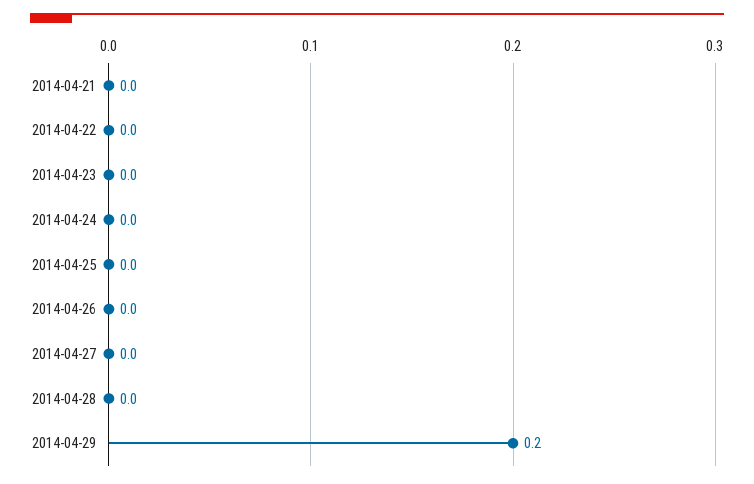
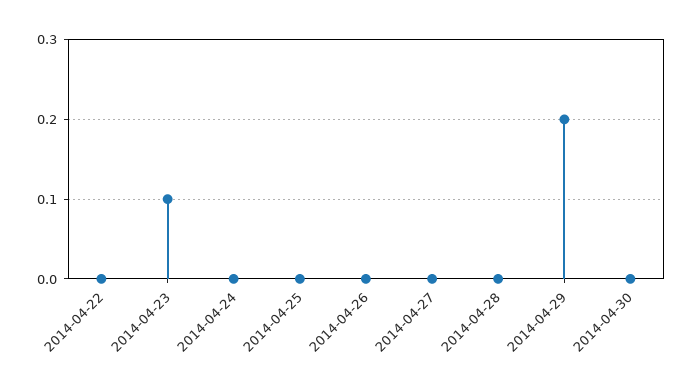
2014-04-21: 0 -> none
2014-04-23: 0 -> 0.1
2014-04-30: none -> 0

